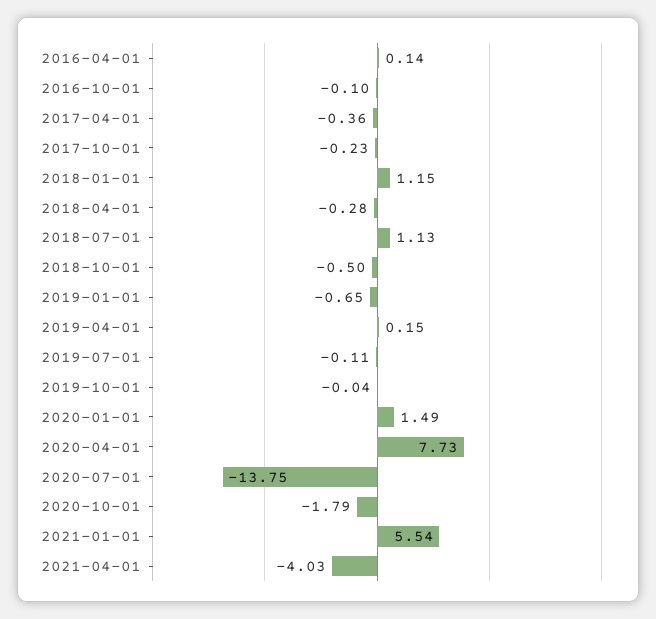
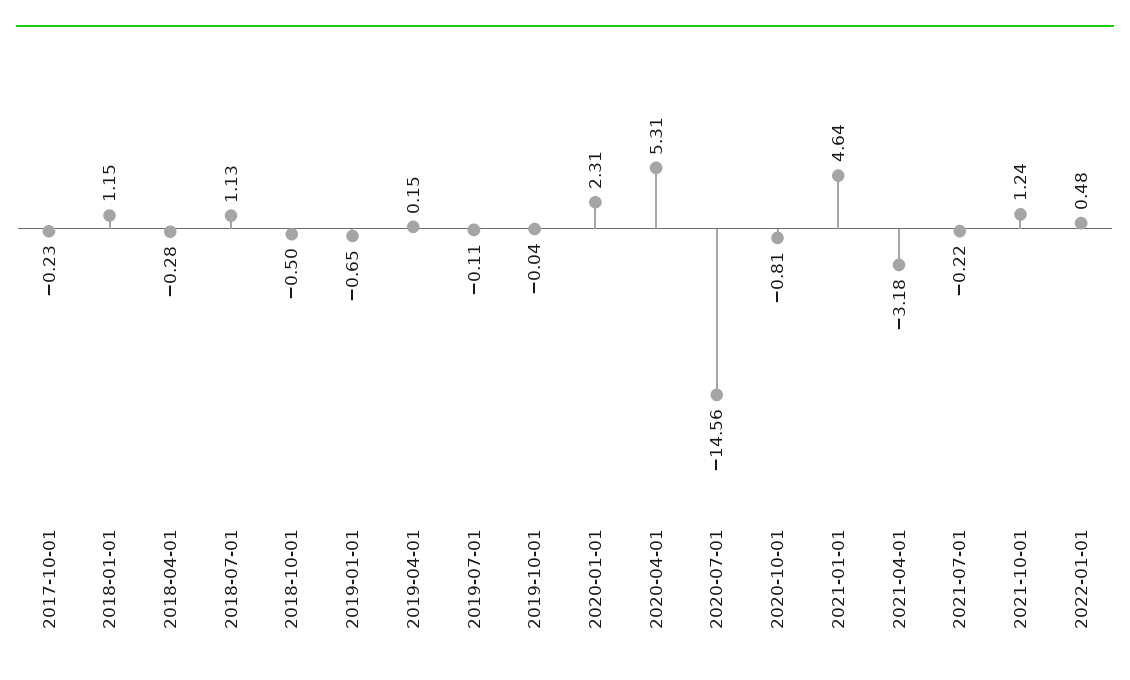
2016-04-01: 0.14 -> none
2016-10-01: -0.1 -> none
2017-04-01: -0.36 -> none
2020-01-01: 1.49 -> 2.31
2020-04-01: 7.73 -> 5.31
2020-07-01: -13.75 -> -14.56
2020-10-01: -1.79 -> -0.81
2021-01-01: 5.54 -> 4.64
2021-04-01: -4.03 -> -3.18
2021-07-01: none -> -0.22
2021-10-01: none -> 1.24
2022-01-01: none -> 0.48

